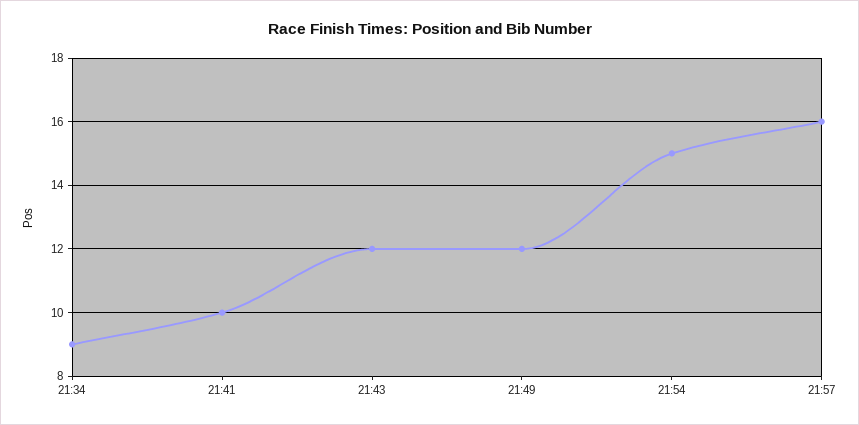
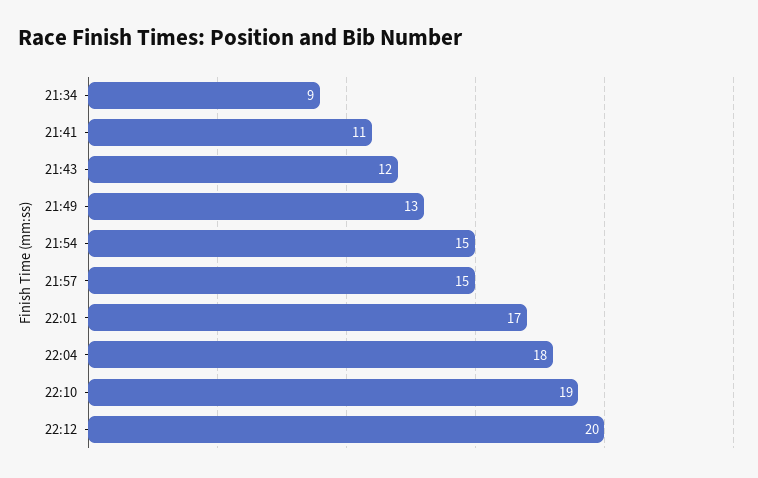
21:41: 10 -> 11
21:49: 12 -> 13
21:57: 16 -> 15
22:01: none -> 17
22:04: none -> 18
22:10: none -> 19
22:12: none -> 20

